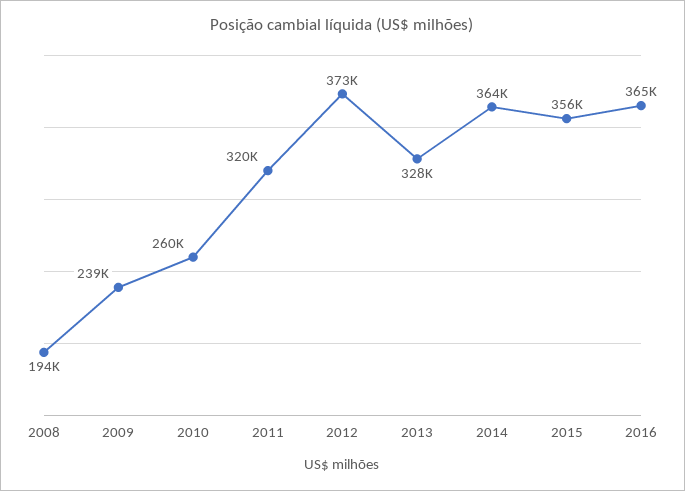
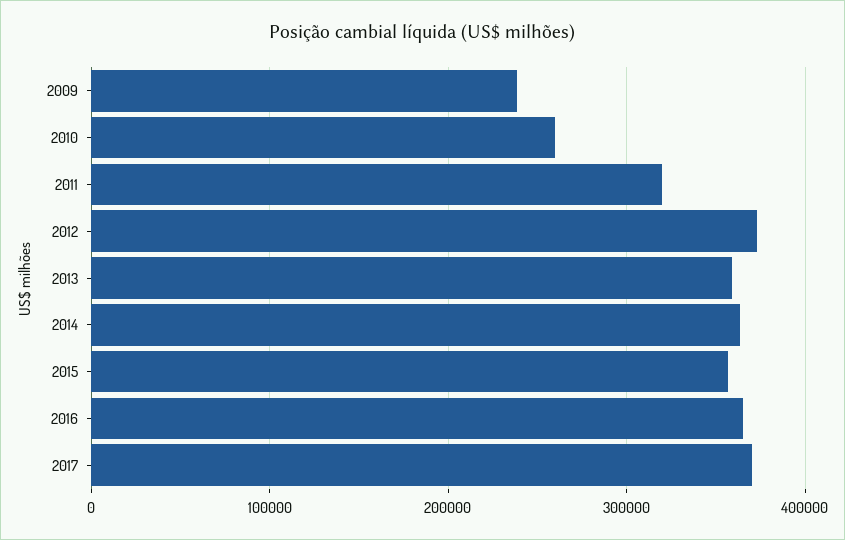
2008: 194000 -> none
2013: 328000 -> 360000
2017: none -> 370000

